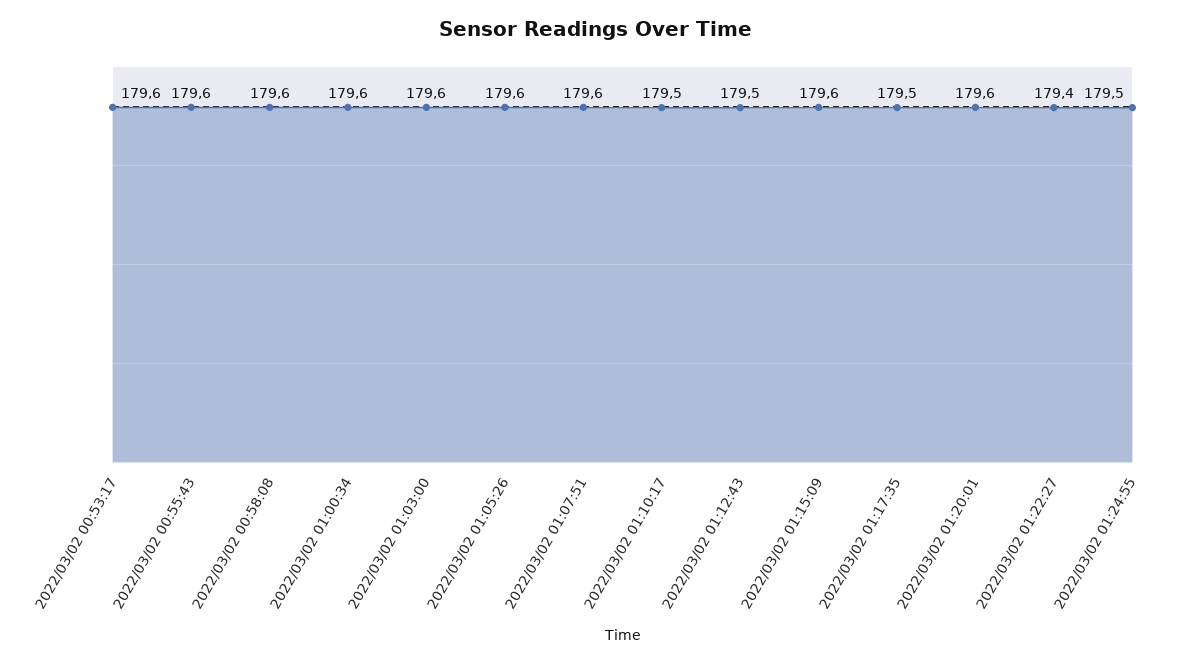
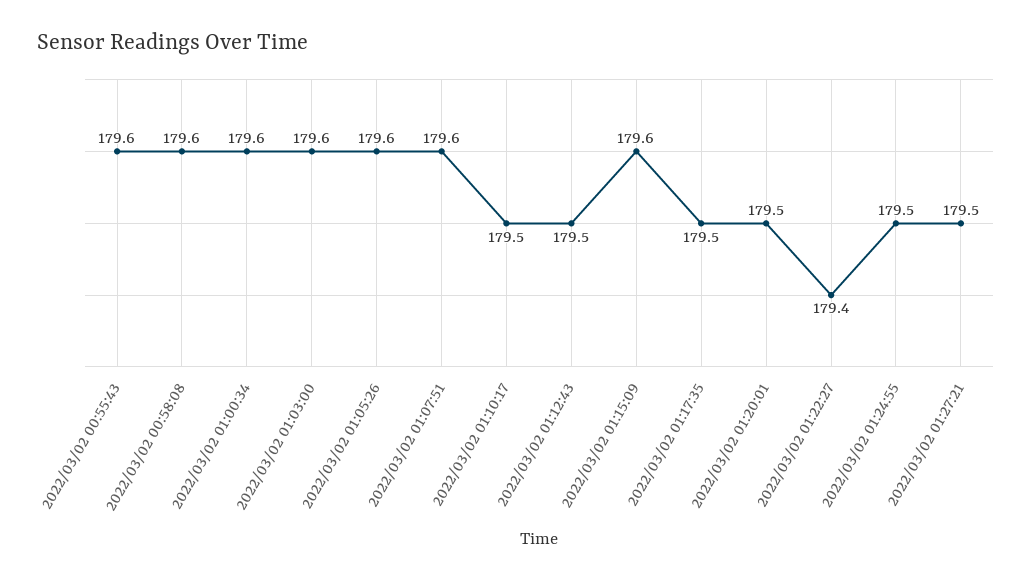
2022/03/02 00:53:17: 179.6 -> none
2022/03/02 01:20:01: 179.6 -> 179.5
2022/03/02 01:27:21: none -> 179.5

